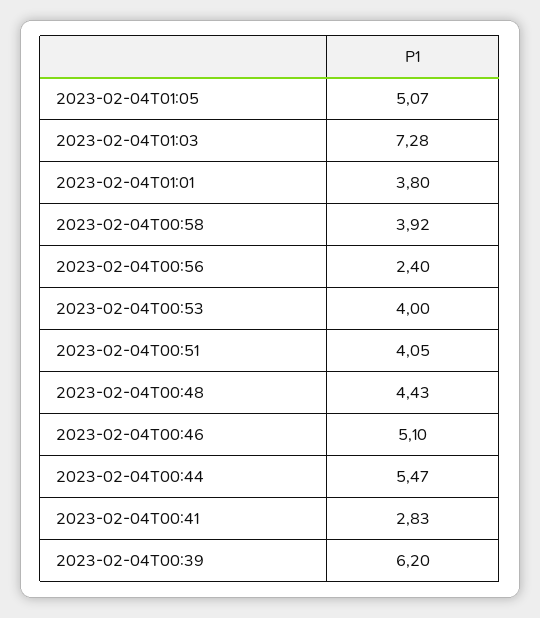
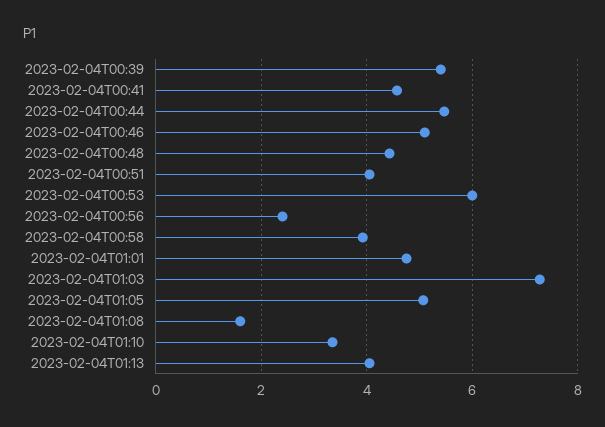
2023-02-04T01:01: 3.8 -> 4.8
2023-02-04T00:53: 4 -> 6
2023-02-04T00:41: 2.83 -> 4.6
2023-02-04T00:39: 6.2 -> 5.4
2023-02-04T01:08: none -> 1.6
2023-02-04T01:10: none -> 3.4
2023-02-04T01:13: none -> 4

